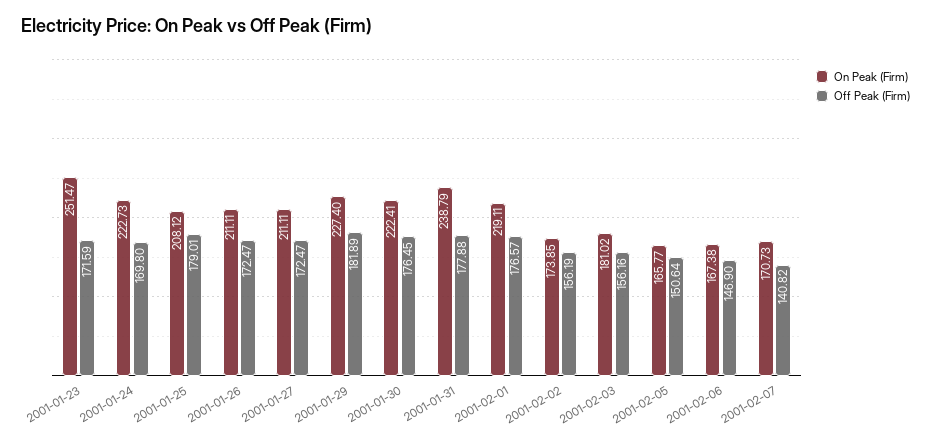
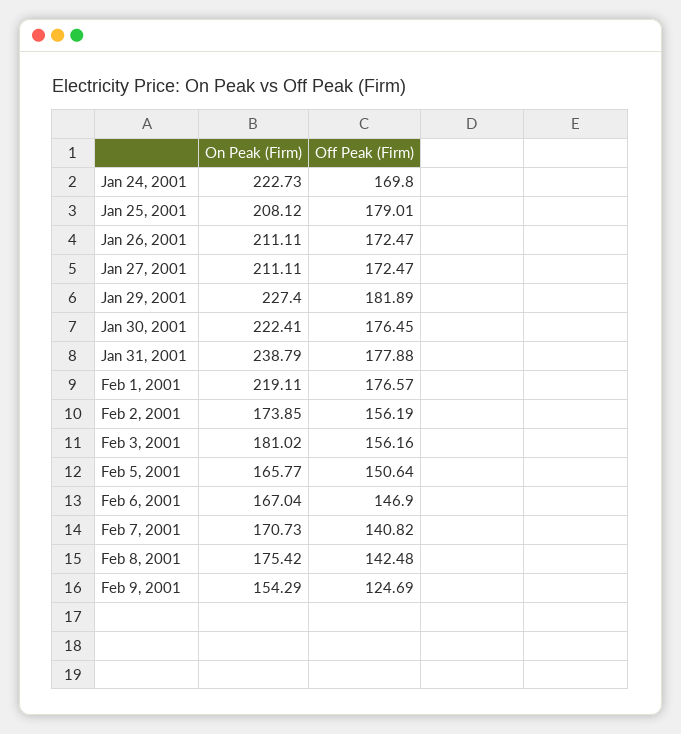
On Peak (Firm), 2001-01-23: 251.47 -> none
Off Peak (Firm), 2001-01-23: 171.59 -> none
On Peak (Firm), 2001-02-06: 167.38 -> 167.04
On Peak (Firm), Feb 8, 2001: none -> 175.42
Off Peak (Firm), Feb 8, 2001: none -> 142.48
On Peak (Firm), Feb 9, 2001: none -> 154.29
Off Peak (Firm), Feb 9, 2001: none -> 124.69

